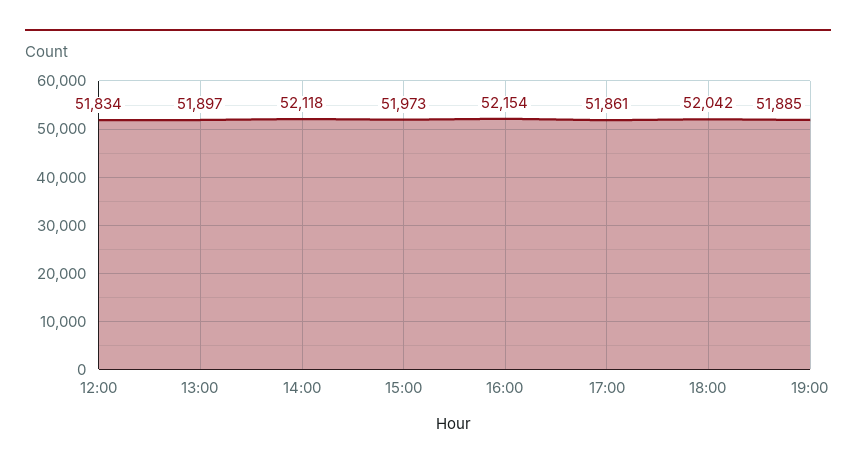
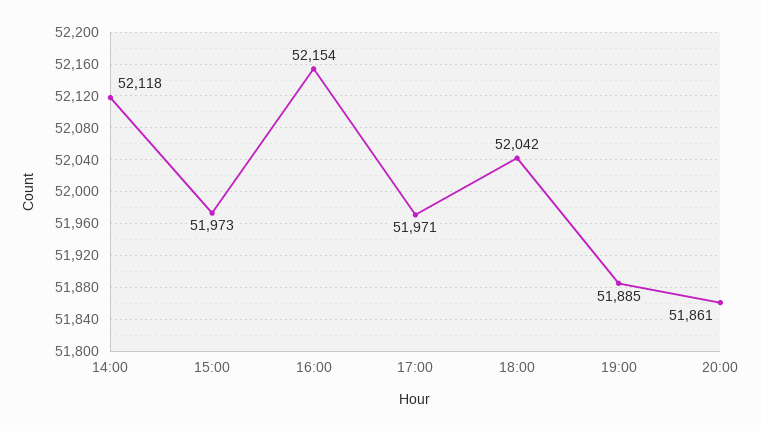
12:00: 51834 -> none
13:00: 51897 -> none
17:00: 51861 -> 51971
20:00: none -> 51861

